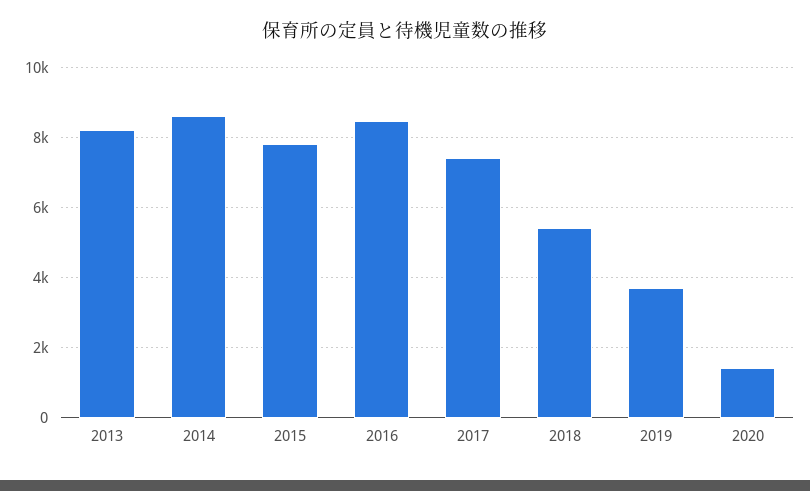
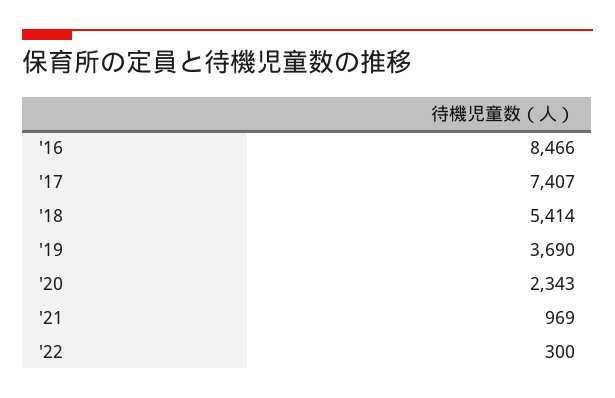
2013: 8200 -> none
2014: 8600 -> none
2015: 7800 -> none
2020: 1400 -> 2343
'21: none -> 969
'22: none -> 300

